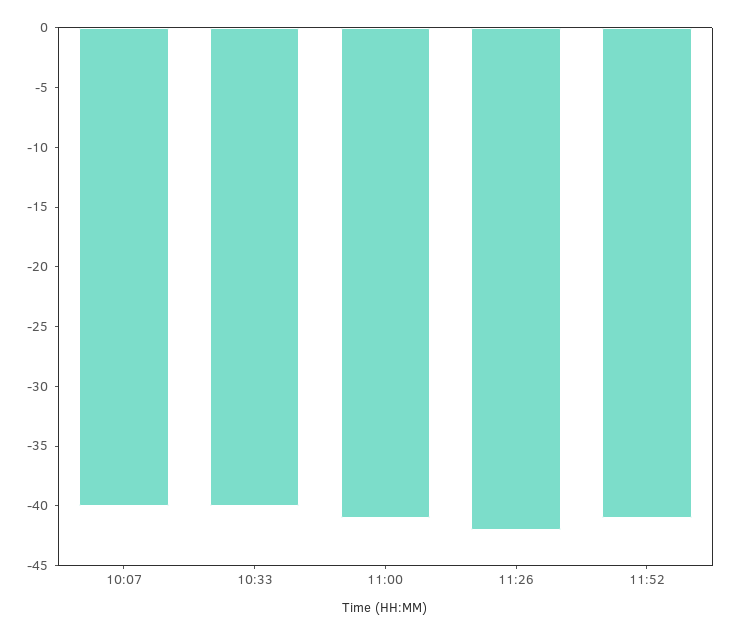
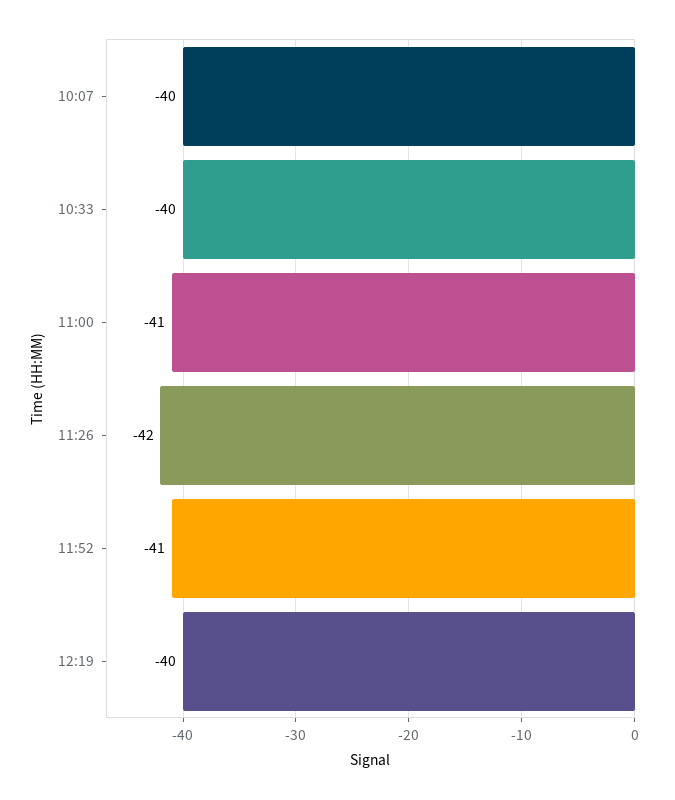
12:19: none -> -40

